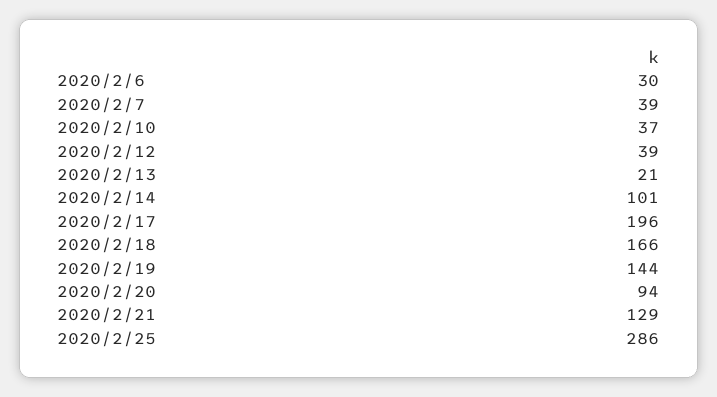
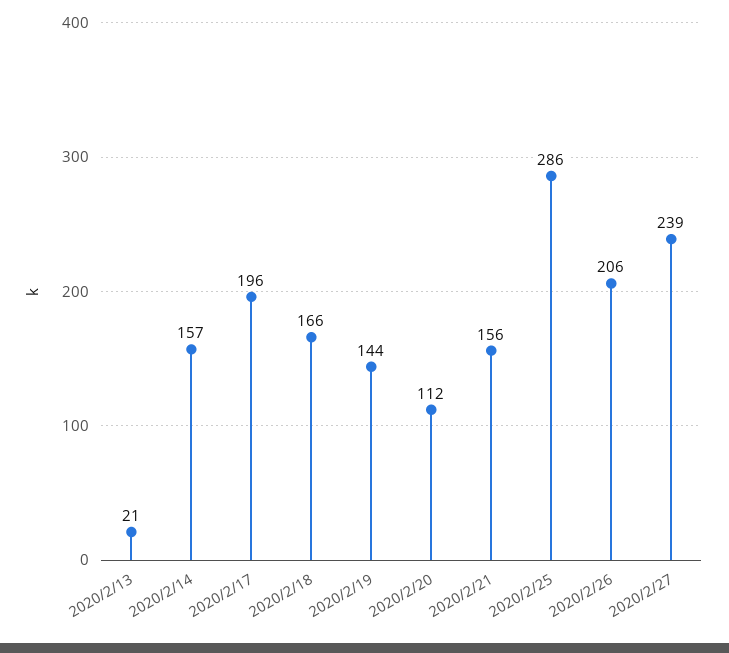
2020/2/6: 30 -> none
2020/2/7: 39 -> none
2020/2/10: 37 -> none
2020/2/12: 39 -> none
2020/2/14: 101 -> 157
2020/2/20: 94 -> 112
2020/2/21: 129 -> 156
2020/2/26: none -> 206
2020/2/27: none -> 239

